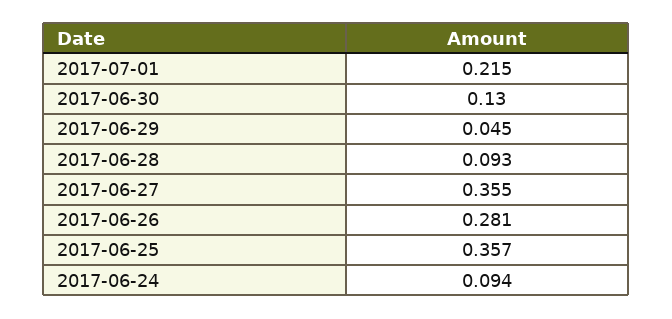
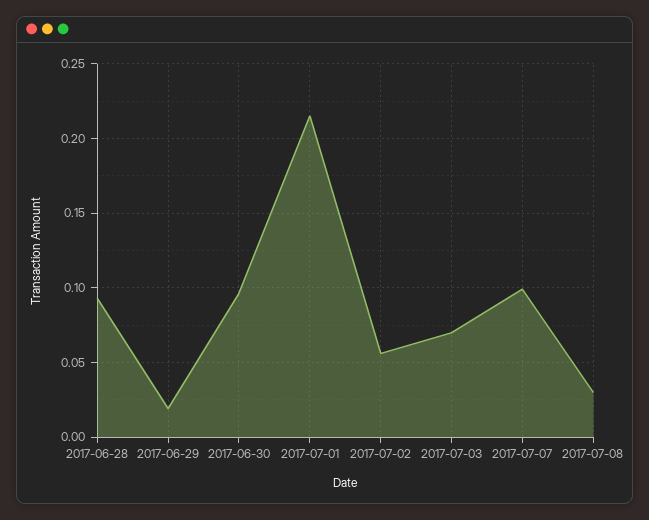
2017-06-30: 0.13 -> 0.095
2017-06-29: 0.045 -> 0.02
2017-06-27: 0.355 -> none
2017-06-26: 0.281 -> none
2017-06-25: 0.357 -> none
2017-06-24: 0.094 -> none
2017-07-02: none -> 0.055
2017-07-03: none -> 0.07
2017-07-07: none -> 0.1
2017-07-08: none -> 0.03

